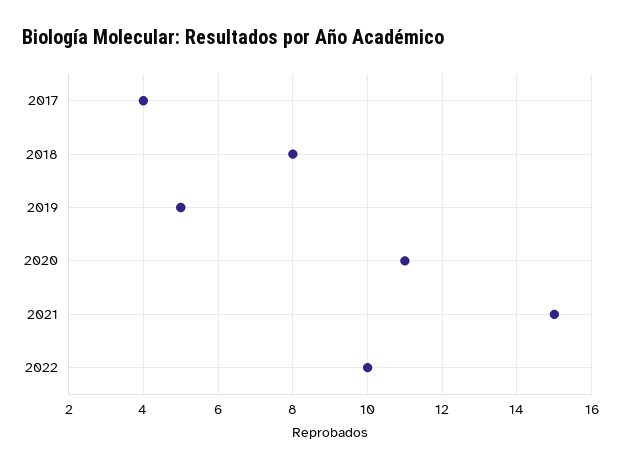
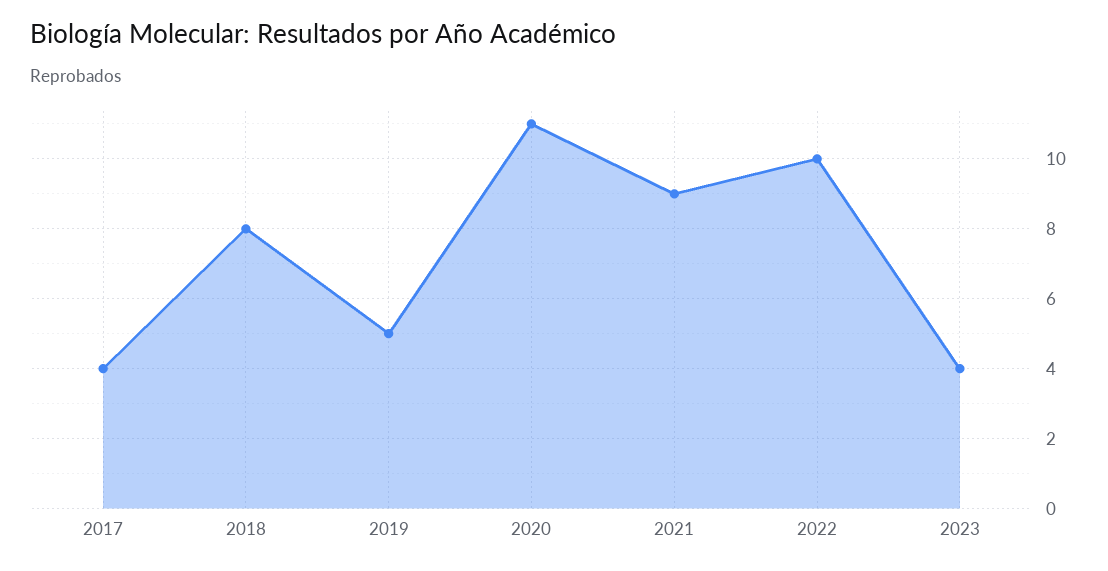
2021: 15 -> 9
2023: none -> 4

